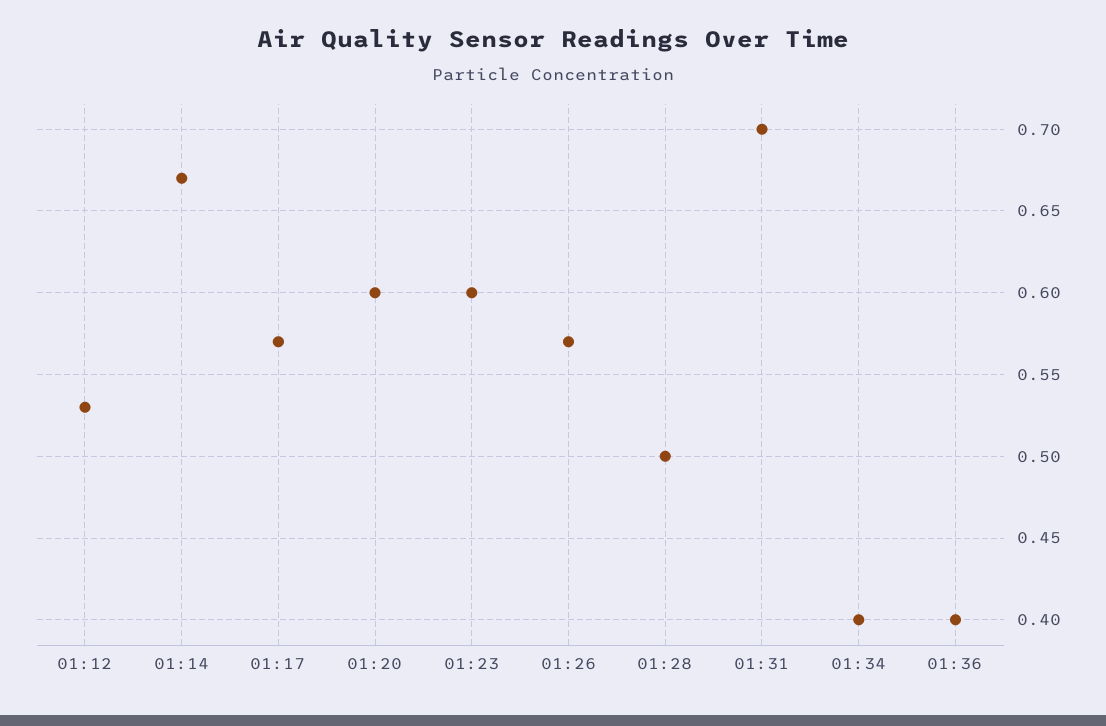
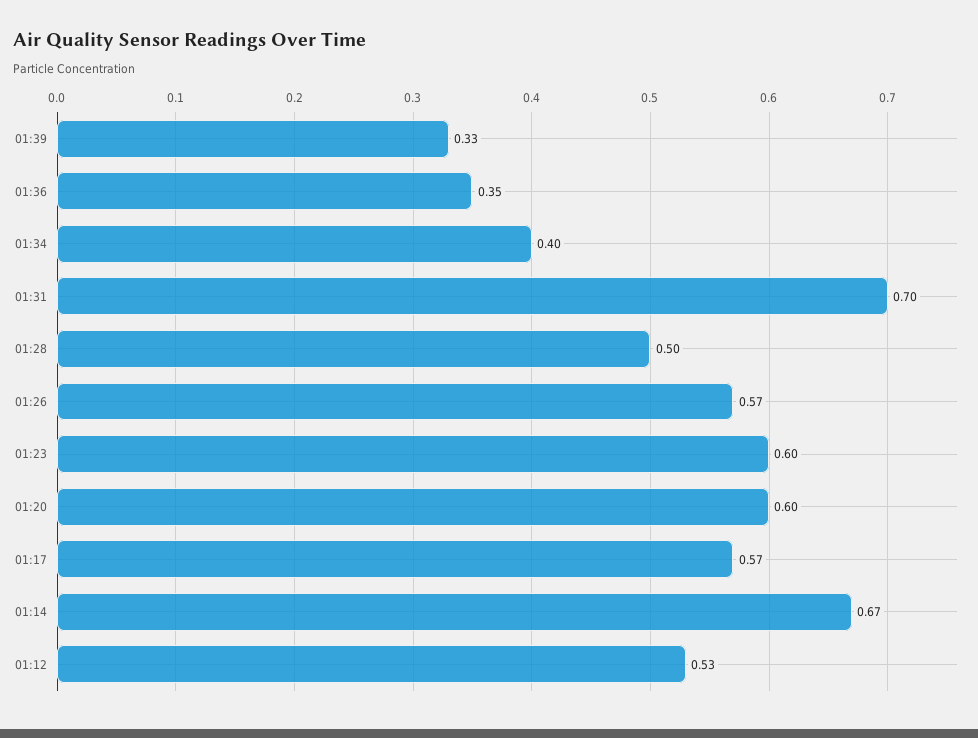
01:36: 0.4 -> 0.35
01:39: none -> 0.33

